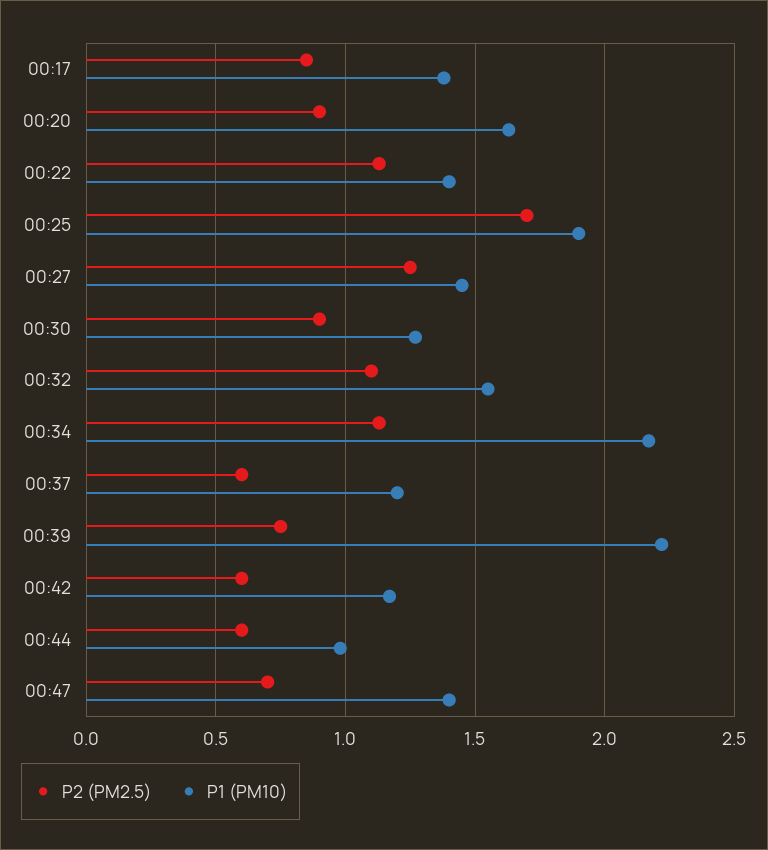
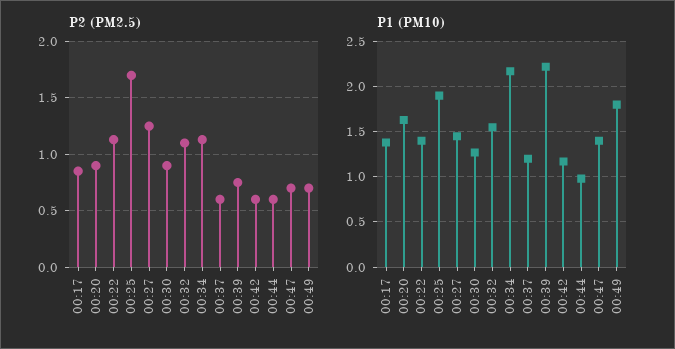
P2 (PM2.5), 00:49: none -> 0.7
P1 (PM10), 00:49: none -> 1.8

